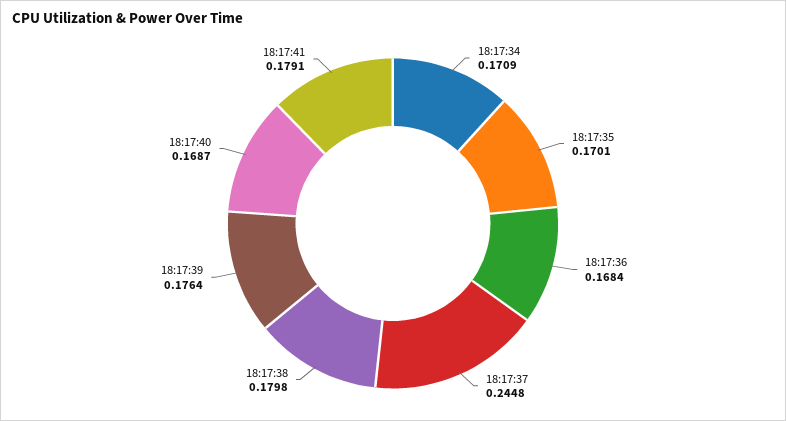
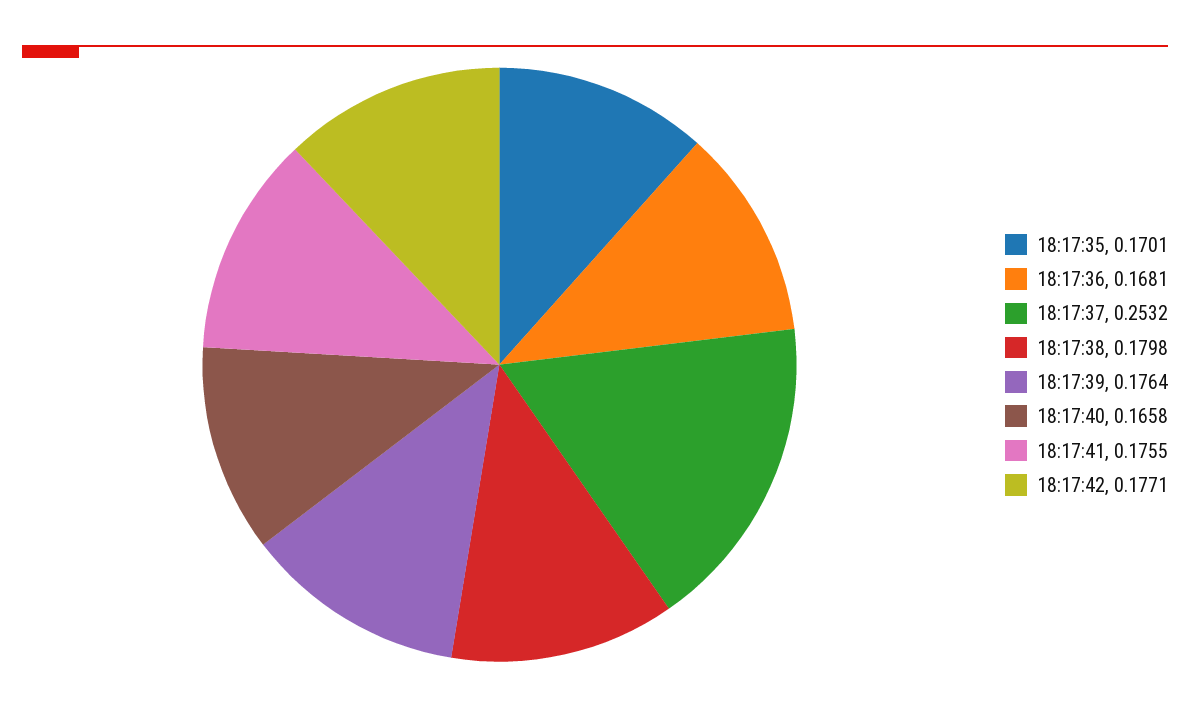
18:17:34: 0.1709 -> none
18:17:36: 0.1684 -> 0.1681
18:17:37: 0.2448 -> 0.2532
18:17:40: 0.1687 -> 0.1658
18:17:41: 0.1791 -> 0.1755
18:17:42: none -> 0.1771

